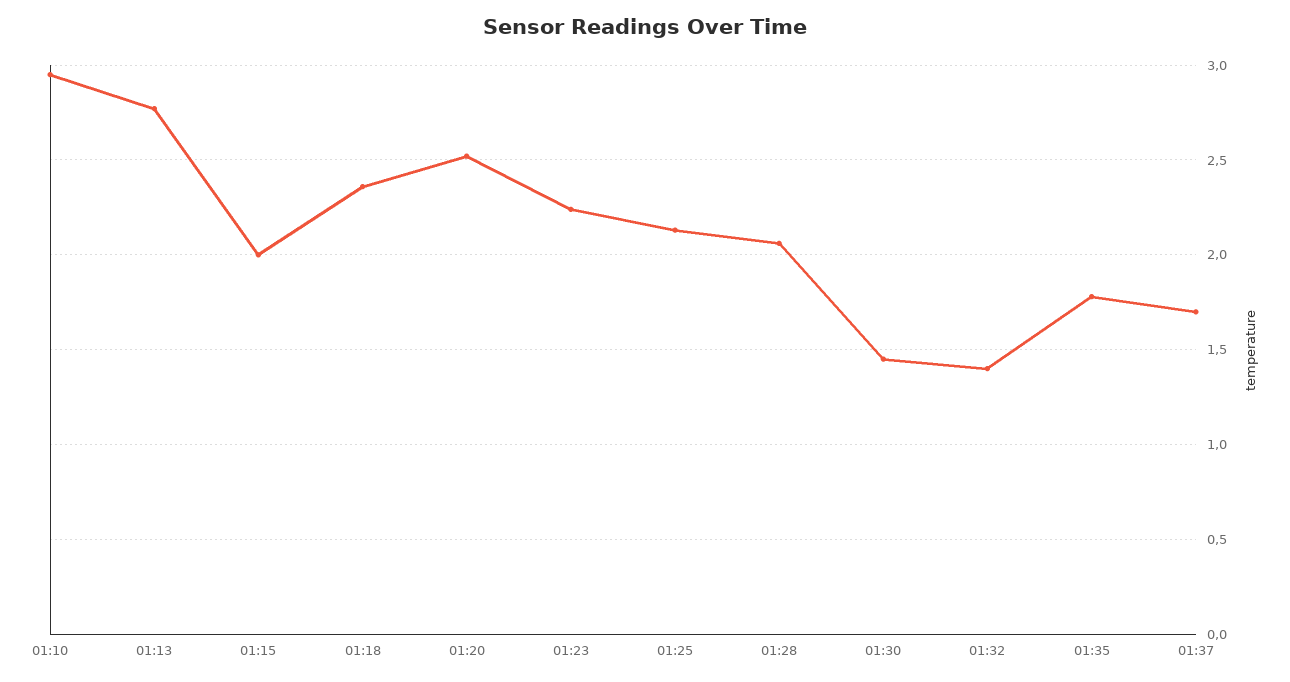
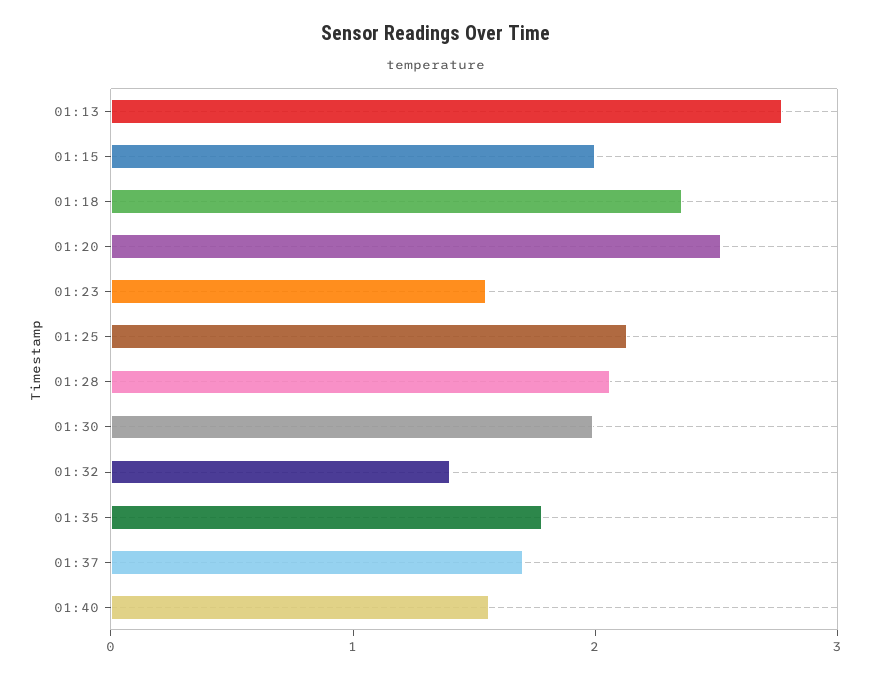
01:10: 2.95 -> none
01:23: 2.25 -> 1.6
01:30: 1.45 -> 2
01:40: none -> 1.6

